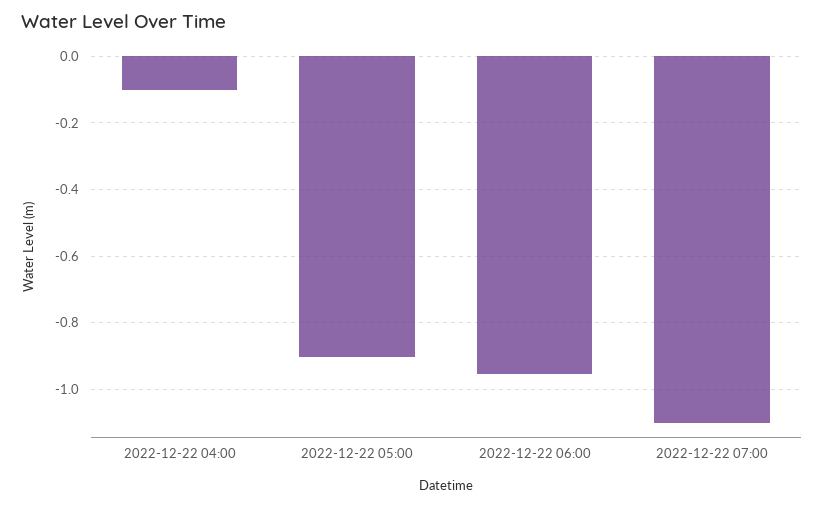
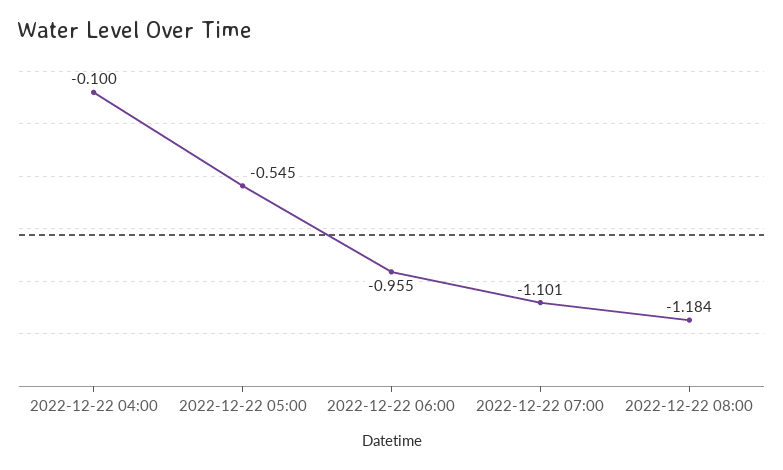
2022-12-22 05:00: -0.9 -> -0.545
2022-12-22 08:00: none -> -1.184

